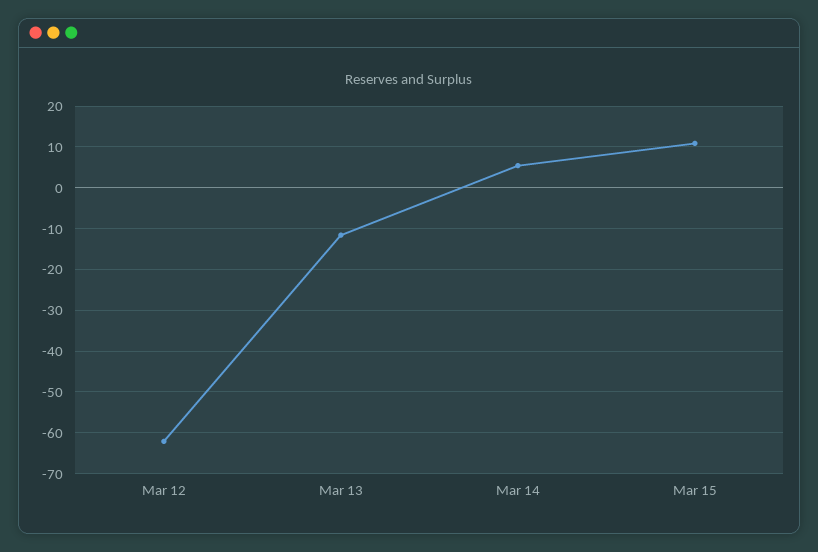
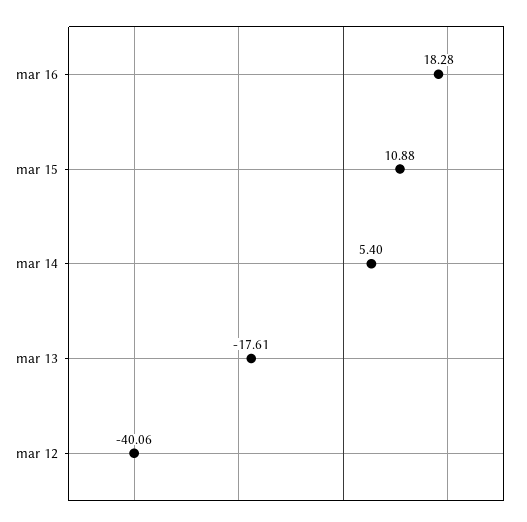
Mar 12: -62 -> -40.06
Mar 13: -12 -> -17.61
mar 16: none -> 18.28

